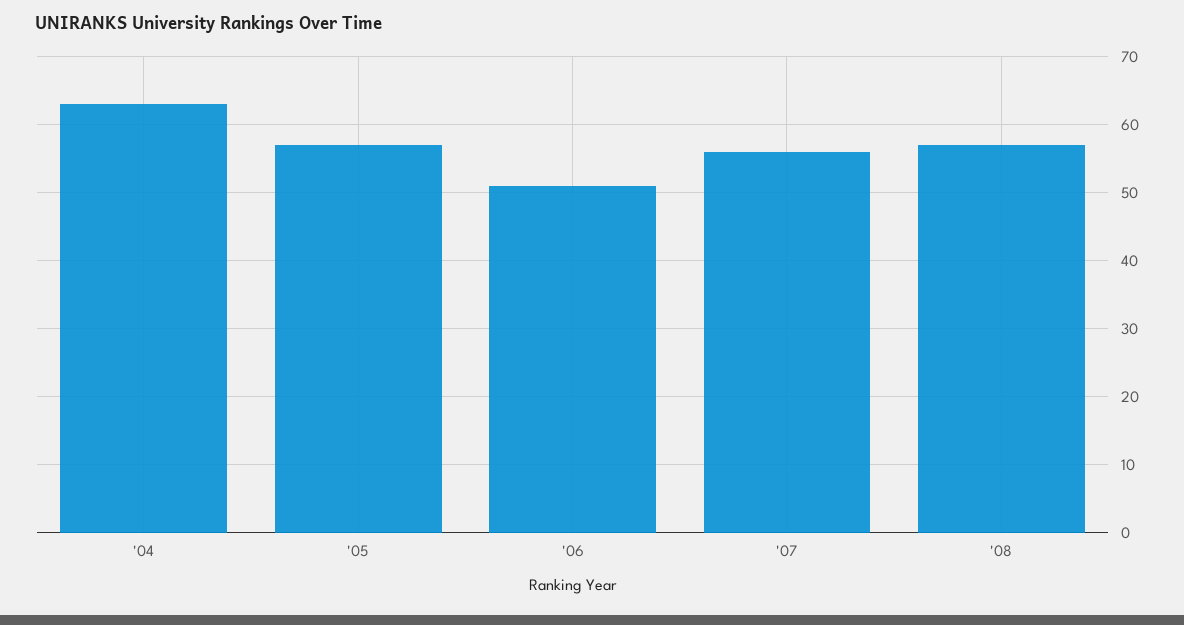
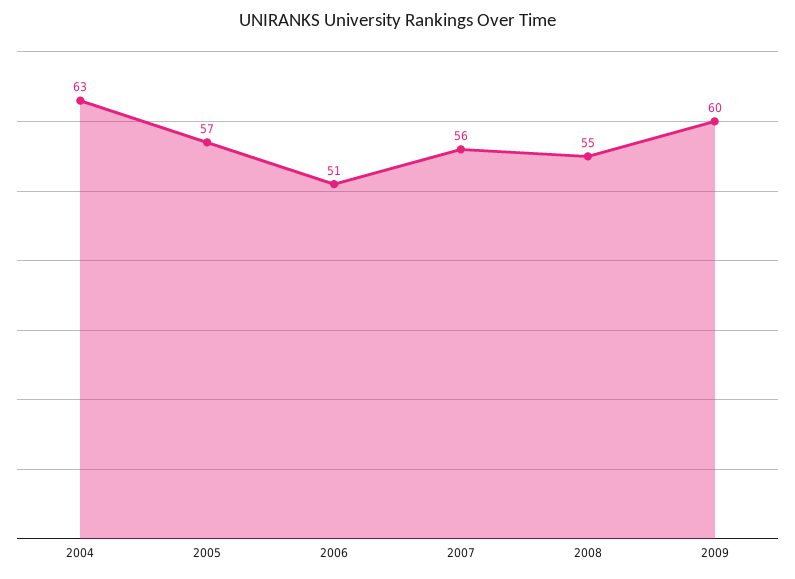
'08: 57 -> 55
2009: none -> 60

